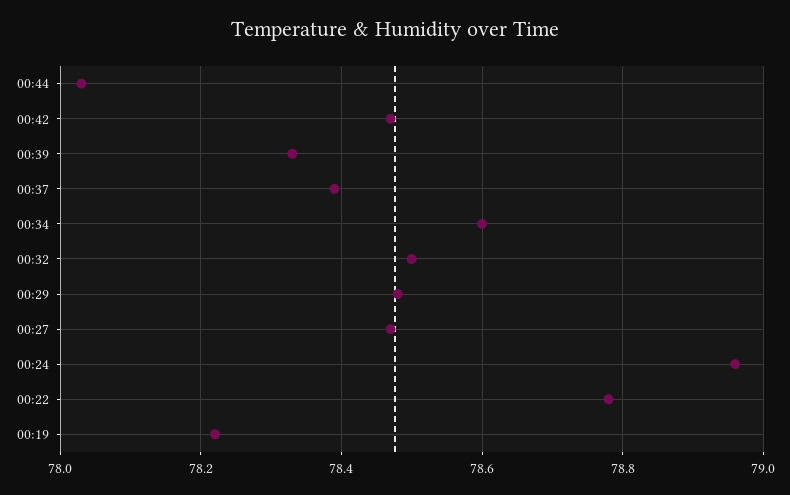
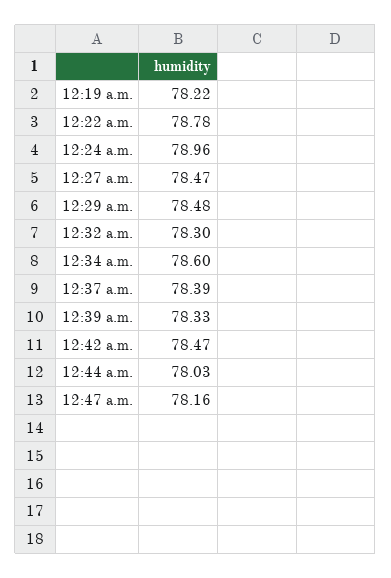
00:32: 78.5 -> 78.3
12:47 a.m.: none -> 78.16

